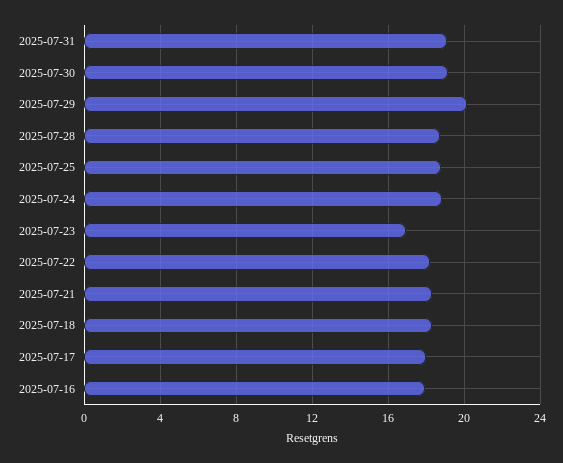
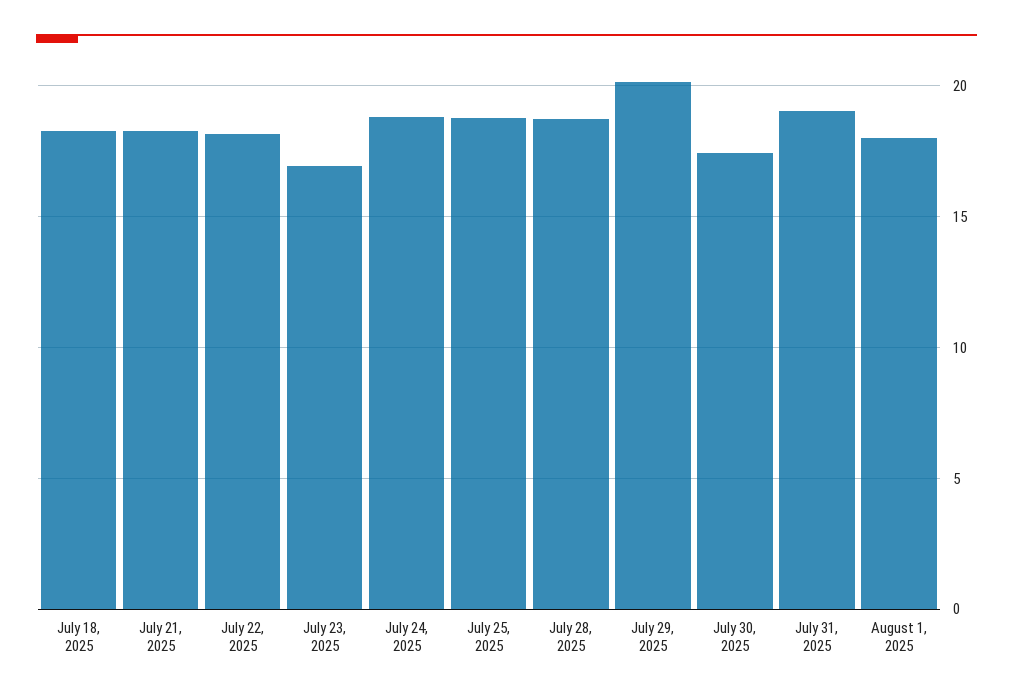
2025-07-30: 19 -> 17.5
2025-07-17: 18 -> none
2025-07-16: 18 -> none
August 1, 2025: none -> 18

